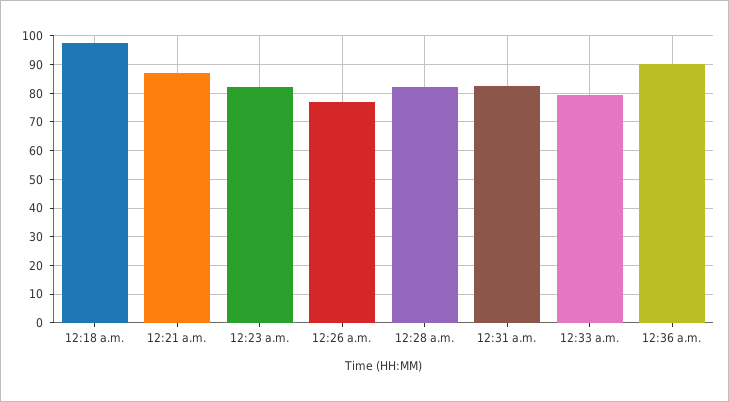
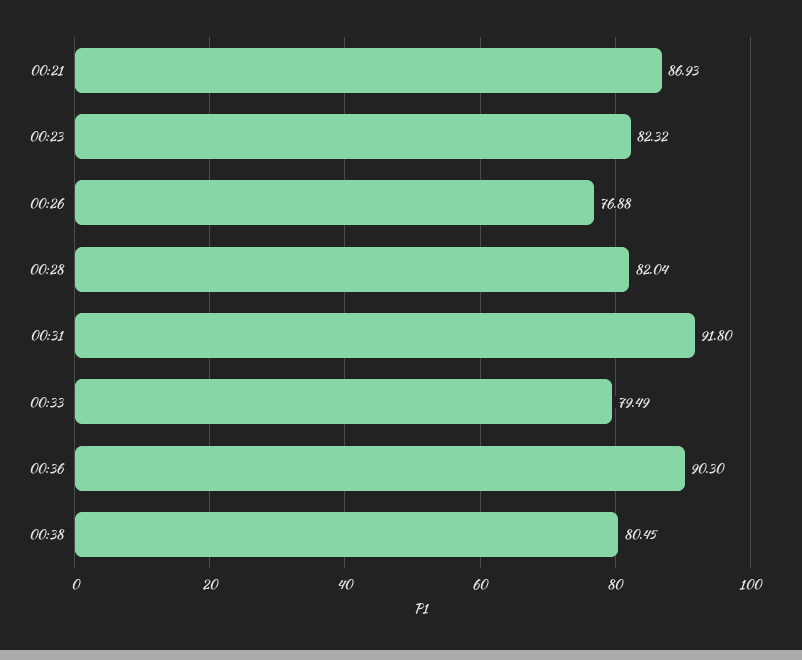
12:18 a.m.: 97.5 -> none
12:31 a.m.: 82.5 -> 91.8
00:38: none -> 80.45

